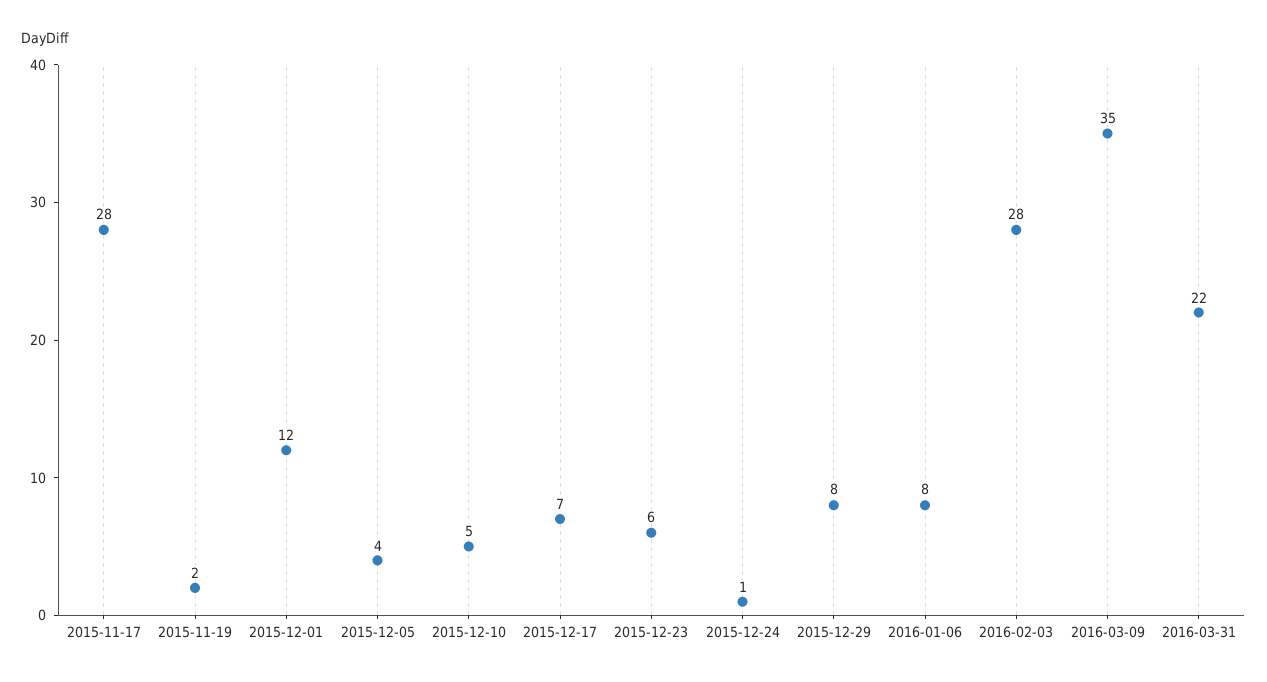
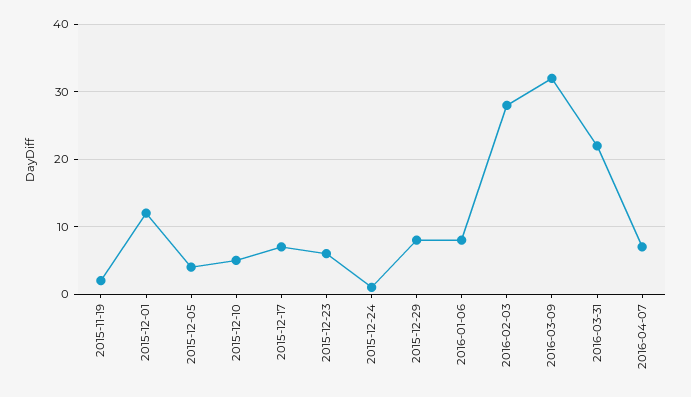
2015-11-17: 28 -> none
2016-03-09: 35 -> 32
2016-04-07: none -> 7

